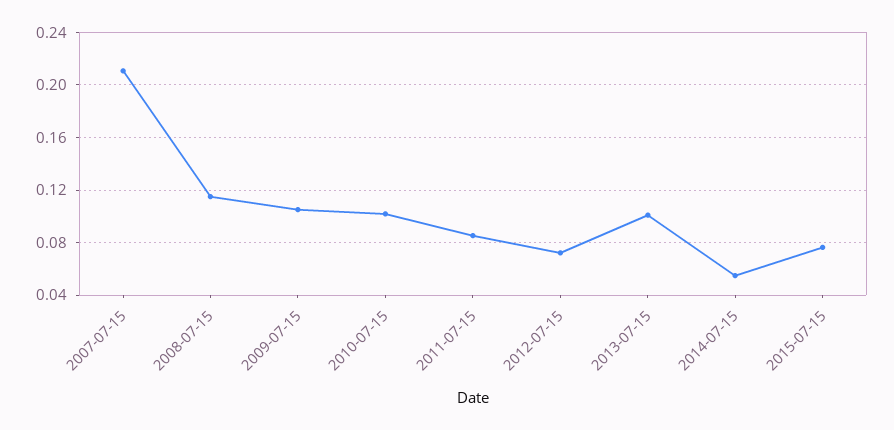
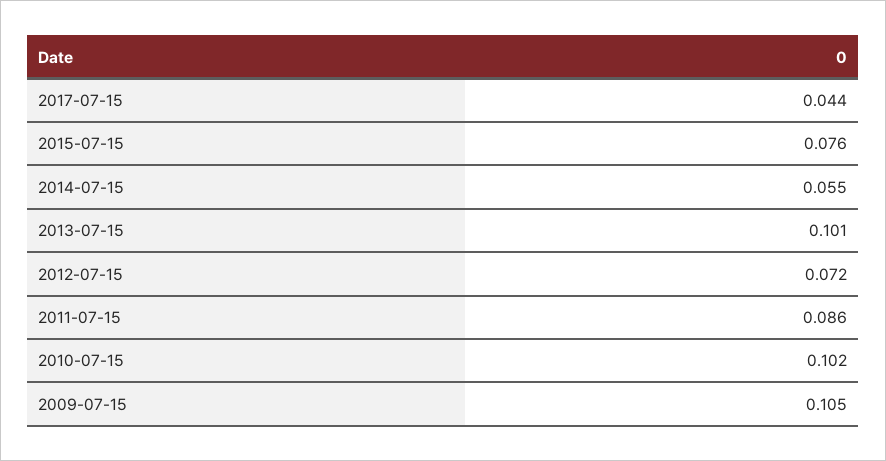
2007-07-15: 0.21 -> none
2008-07-15: 0.115 -> none
2017-07-15: none -> 0.044

